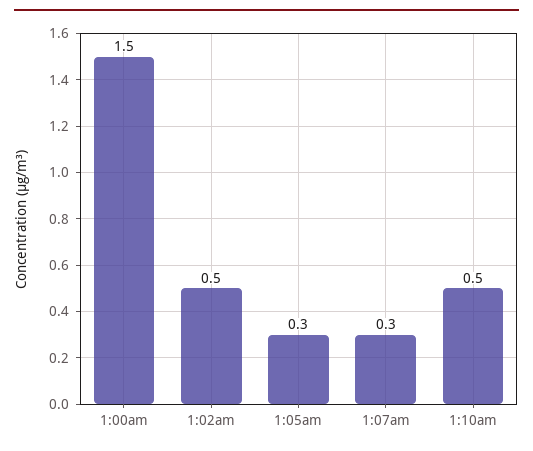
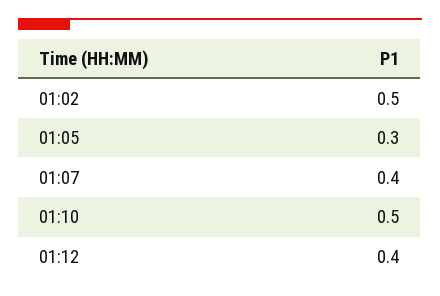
1:00am: 1.5 -> none
1:07am: 0.3 -> 0.4
01:12: none -> 0.4

